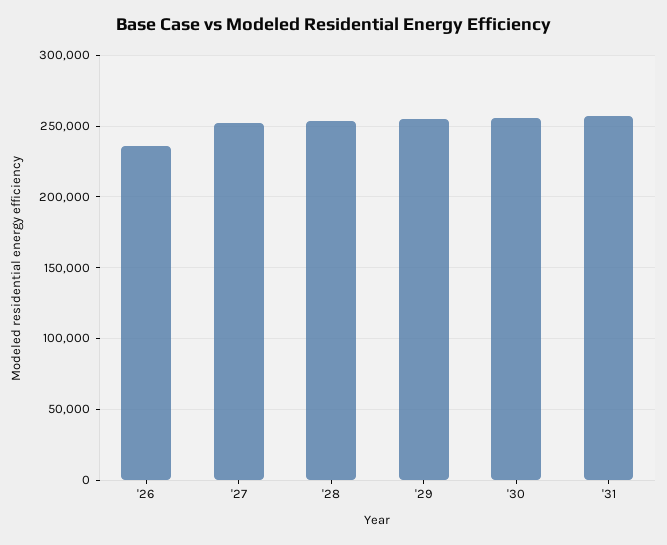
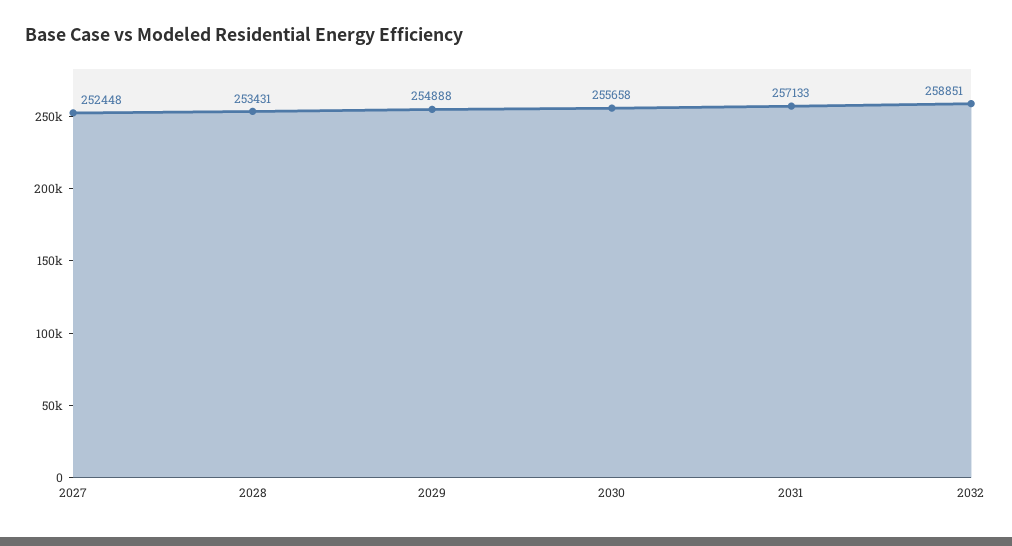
'26: 235000 -> none
2032: none -> 258851

